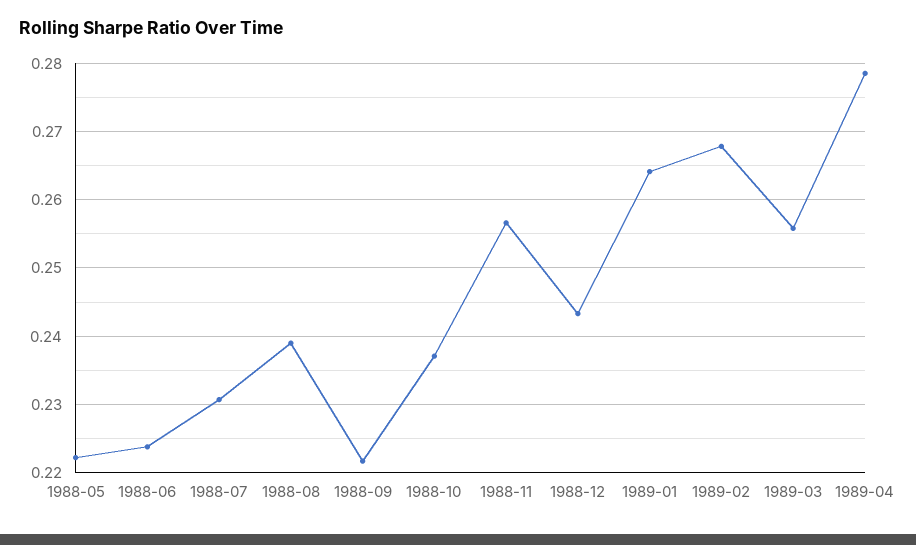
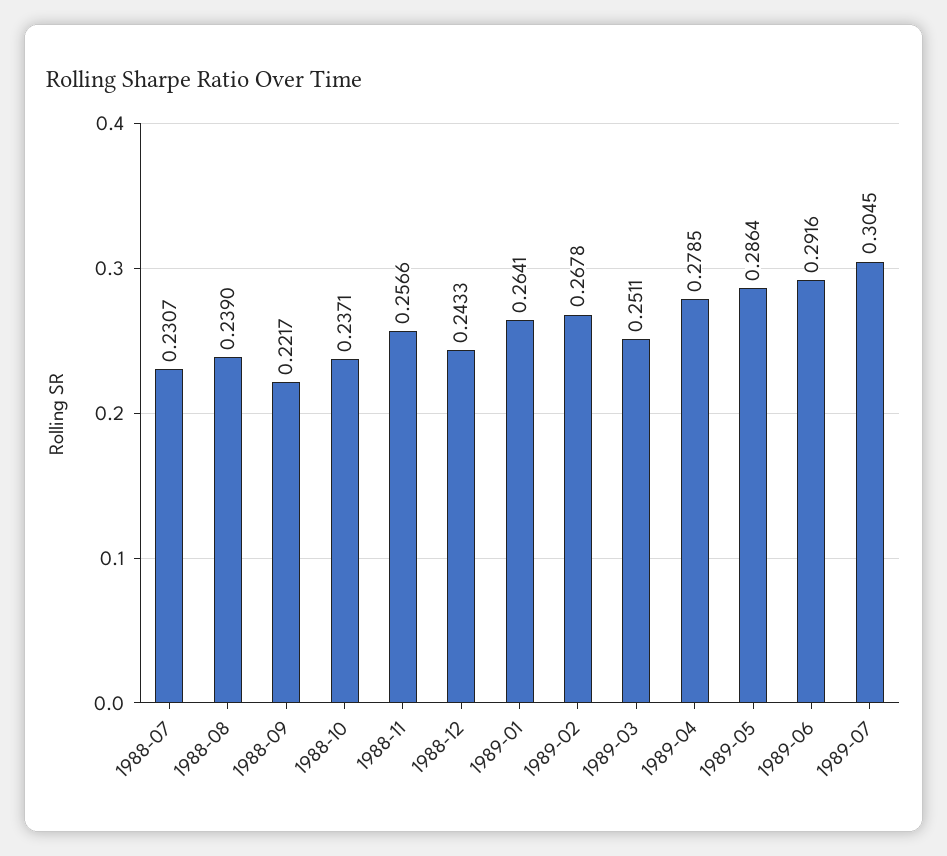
1988-05: 0.222 -> none
1988-06: 0.224 -> none
1989-03: 0.256 -> 0.2511
1989-05: none -> 0.2864
1989-06: none -> 0.2916
1989-07: none -> 0.3045

